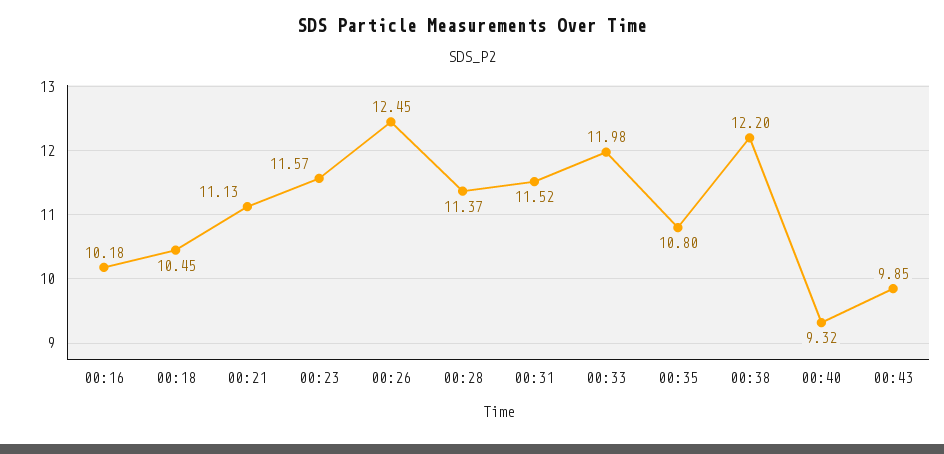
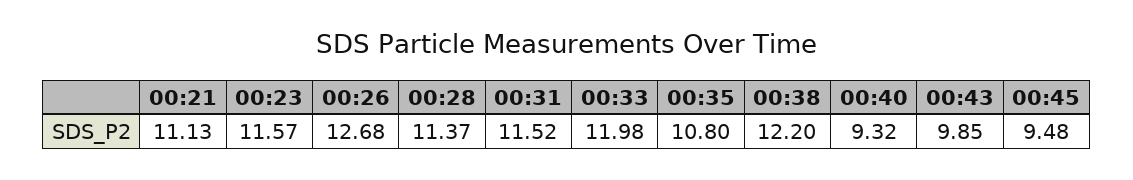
00:16: 10.18 -> none
00:18: 10.45 -> none
00:26: 12.45 -> 12.68
00:45: none -> 9.48

